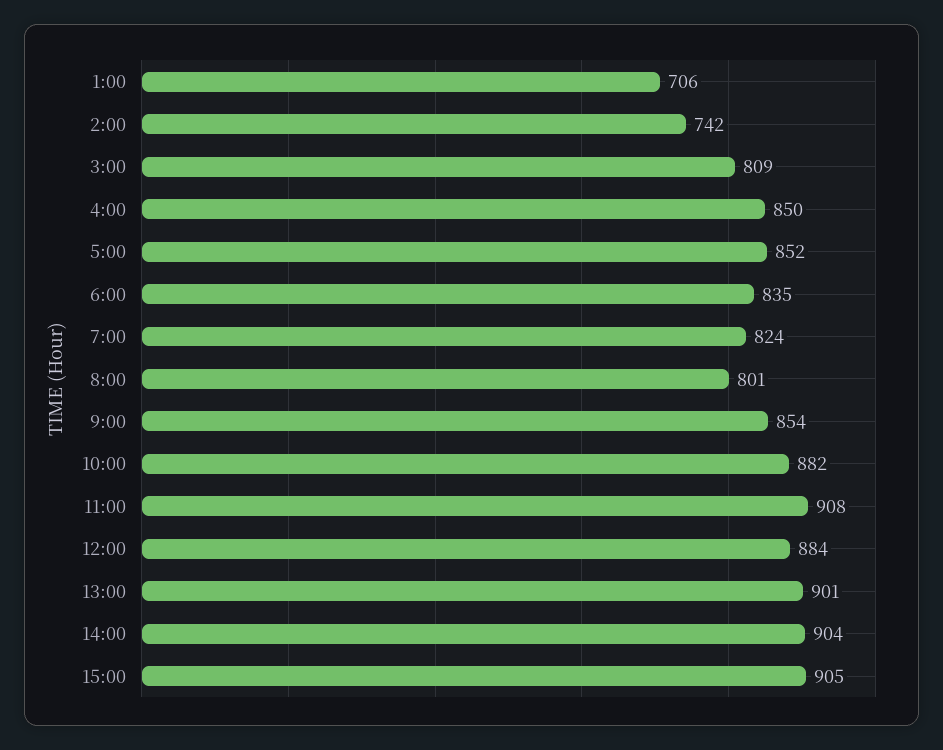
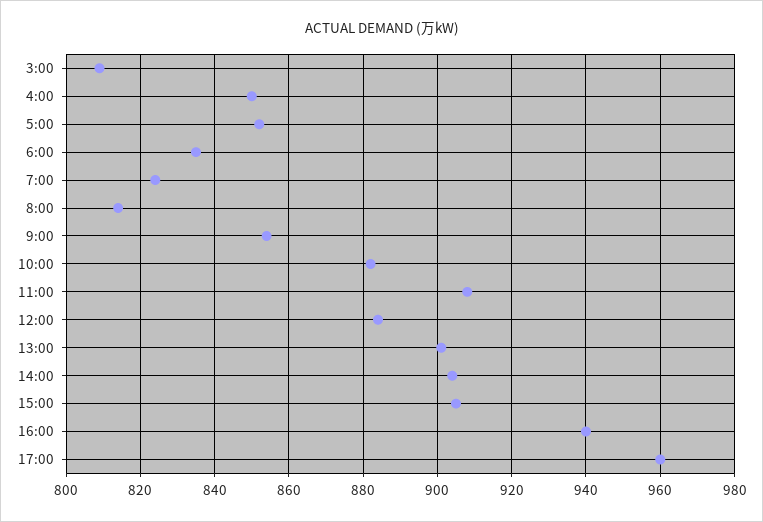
1:00: 706 -> none
2:00: 742 -> none
8:00: 801 -> 815
16:00: none -> 940
17:00: none -> 960

